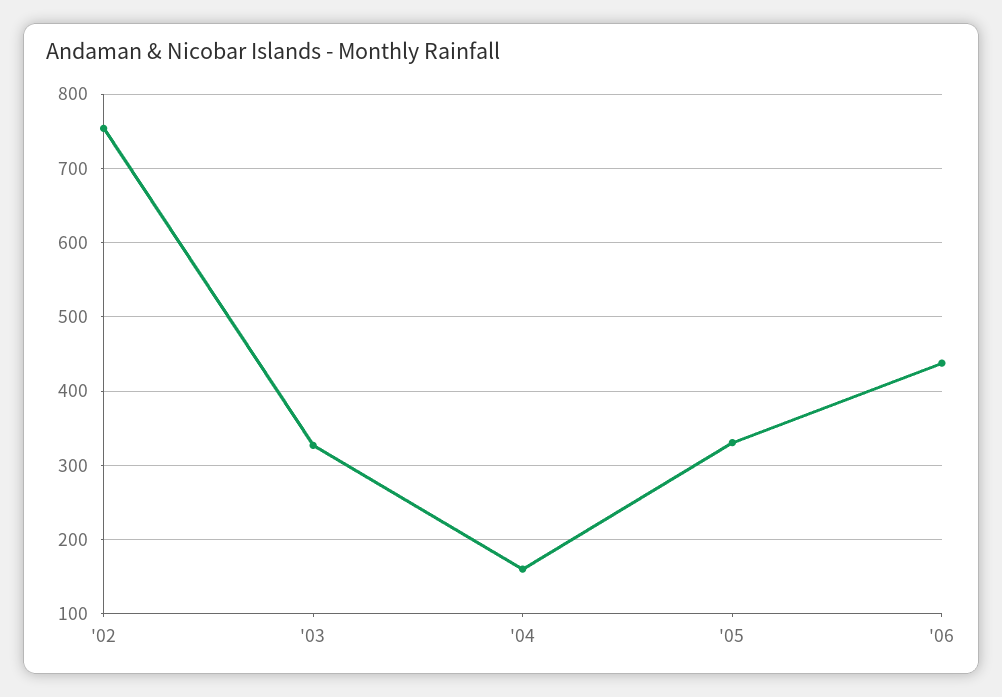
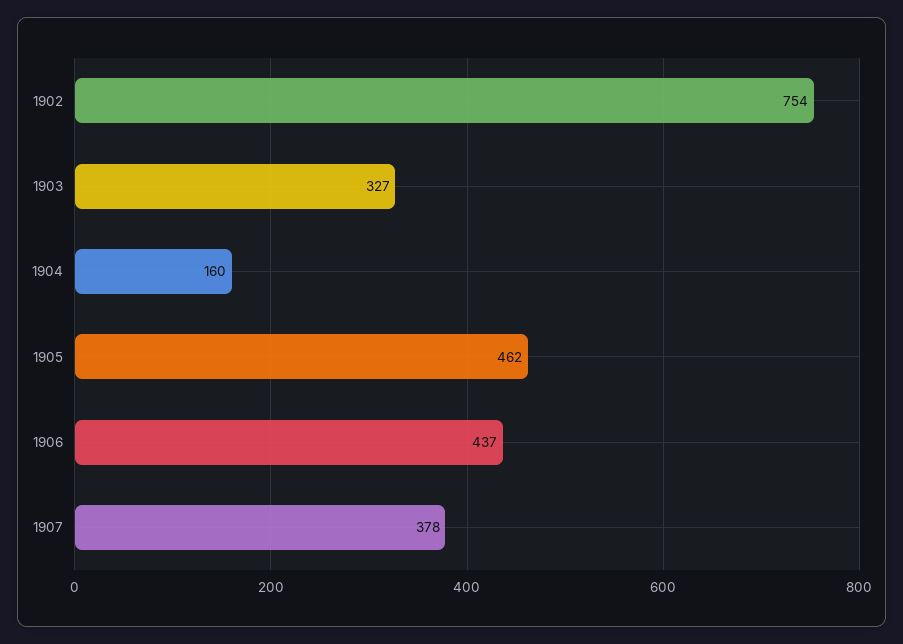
'05: 330 -> 462
1907: none -> 378

